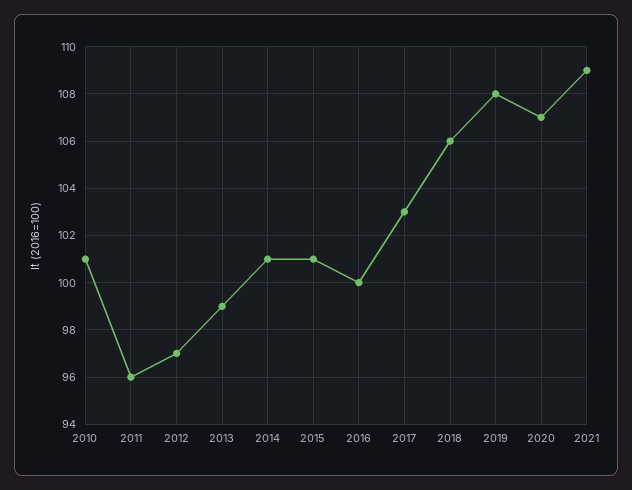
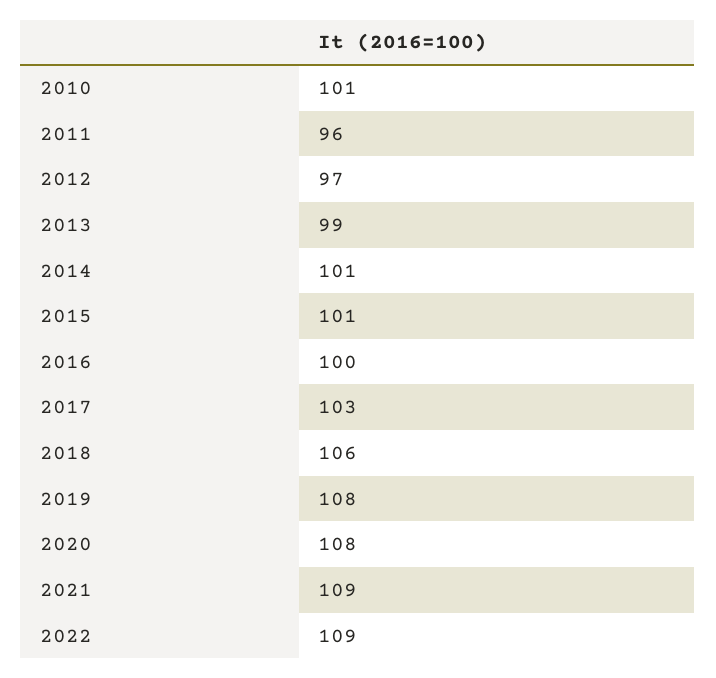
2020: 107 -> 108
2022: none -> 109

